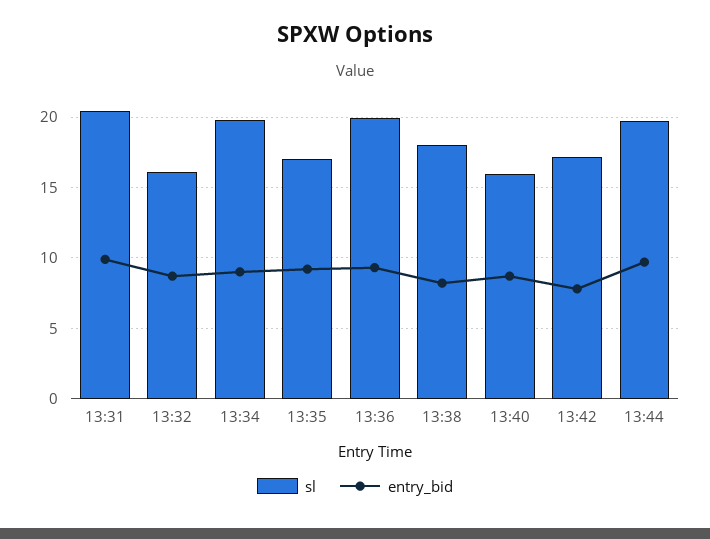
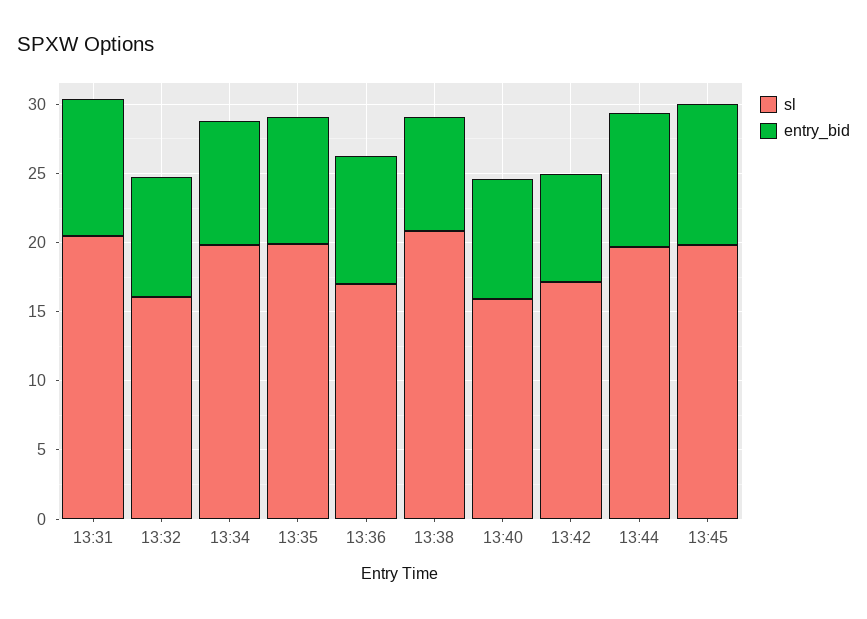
sl, 13:35: 17 -> 20
sl, 13:36: 20 -> 17
sl, 13:38: 18 -> 21
sl, 13:45: none -> 20
entry_bid, 13:45: none -> 10

